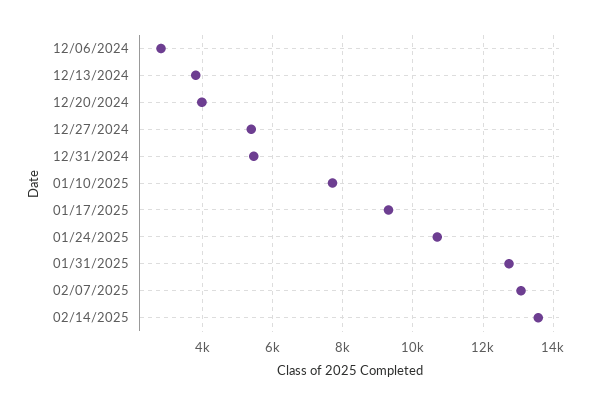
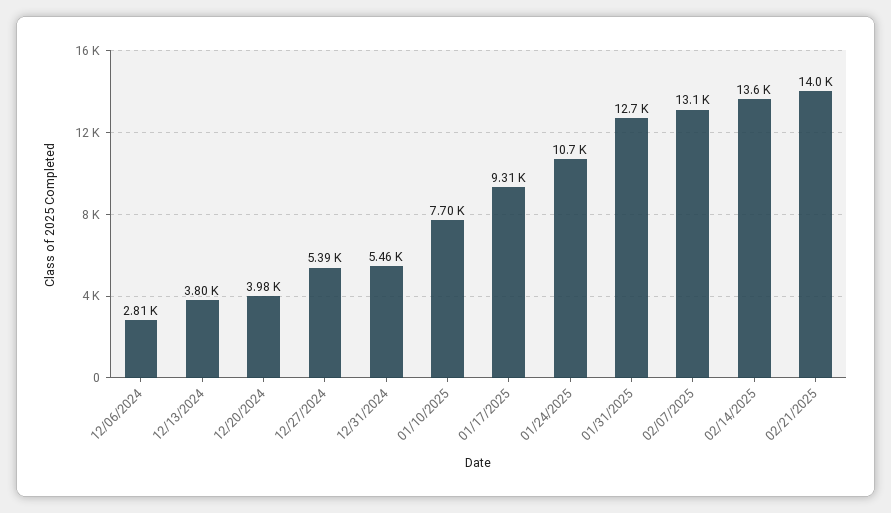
02/21/2025: none -> 14000

